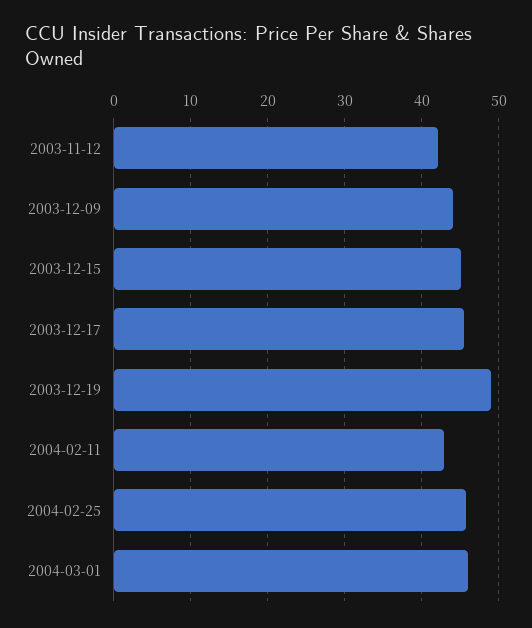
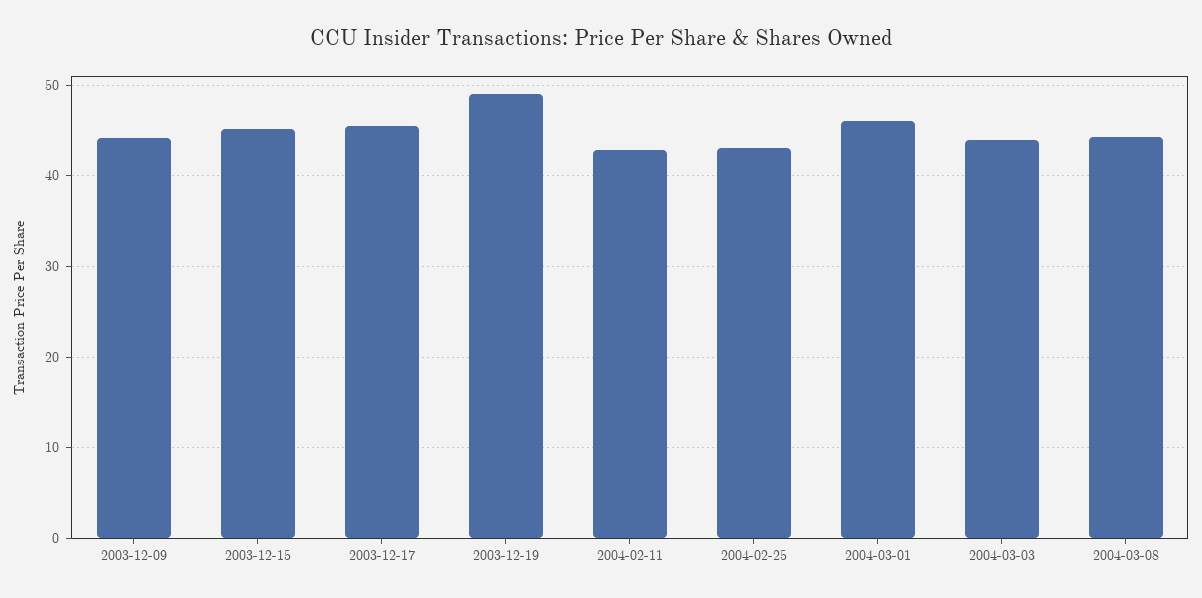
2003-11-12: 42 -> none
2004-02-25: 46 -> 43
2004-03-03: none -> 44
2004-03-08: none -> 44

